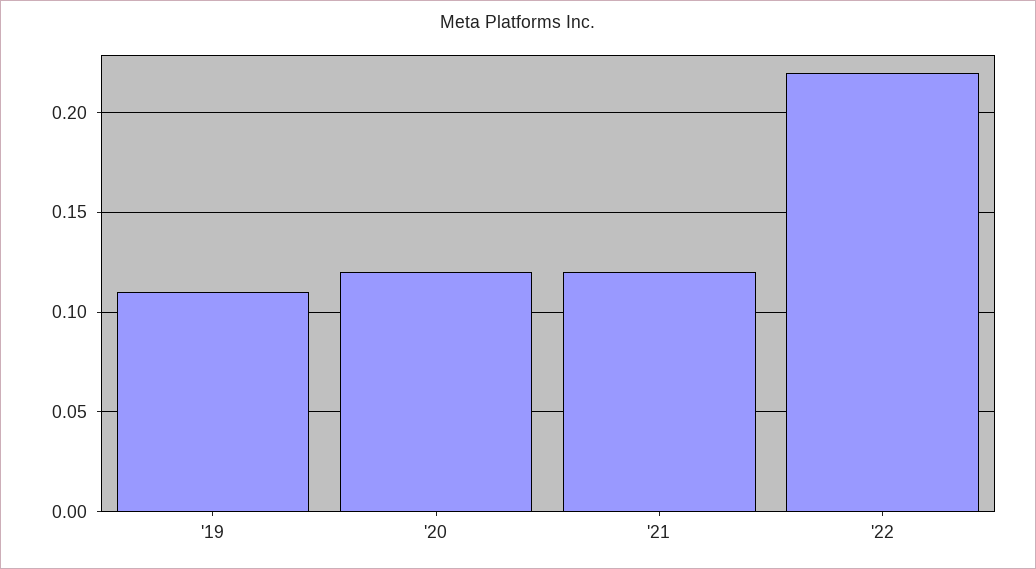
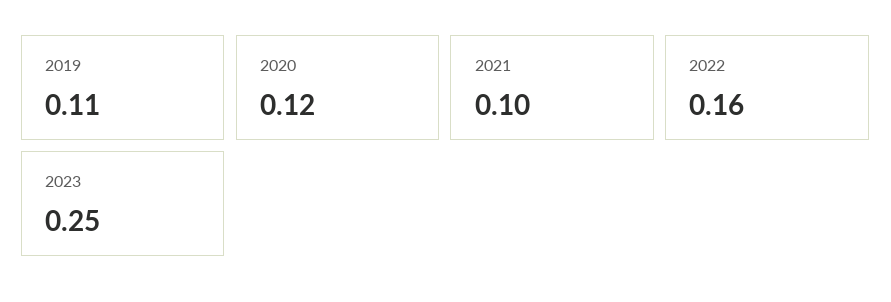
'21: 0.12 -> 0.1
'22: 0.22 -> 0.16
2023: none -> 0.25

